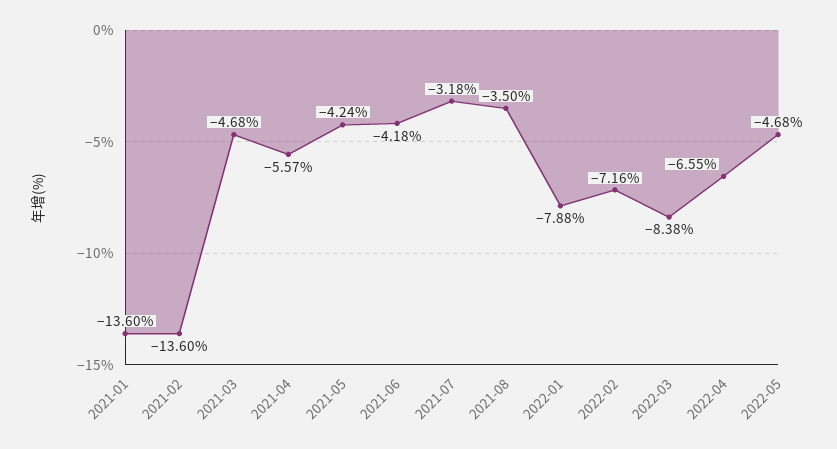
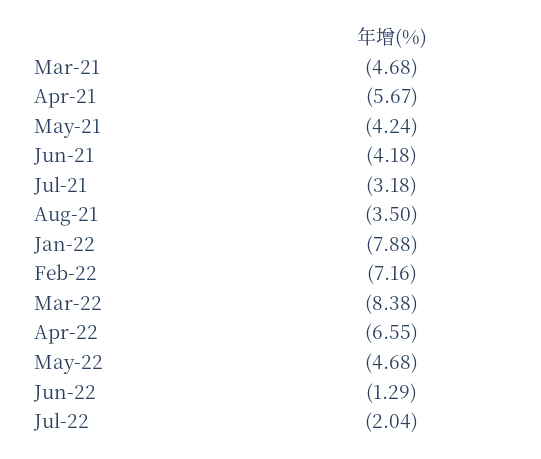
2021-01: -13.6 -> none
2021-02: -13.6 -> none
2021-04: -5.57 -> -5.67
Jun-22: none -> -1.29
Jul-22: none -> -2.04

